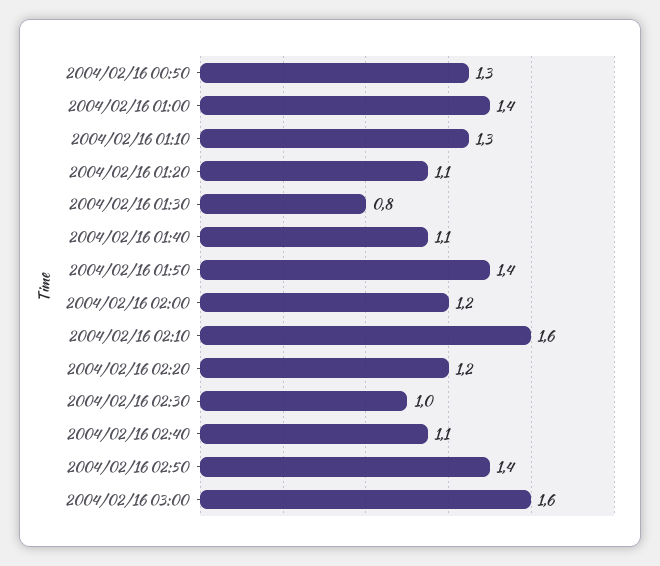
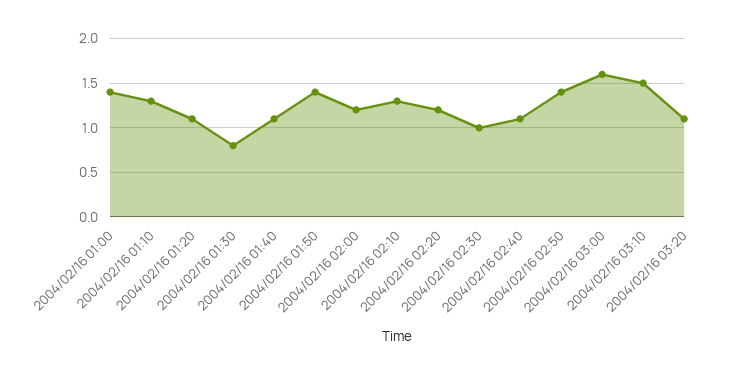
2004/02/16 00:50: 1.3 -> none
2004/02/16 02:10: 1.6 -> 1.3
2004/02/16 03:10: none -> 1.5
2004/02/16 03:20: none -> 1.1

